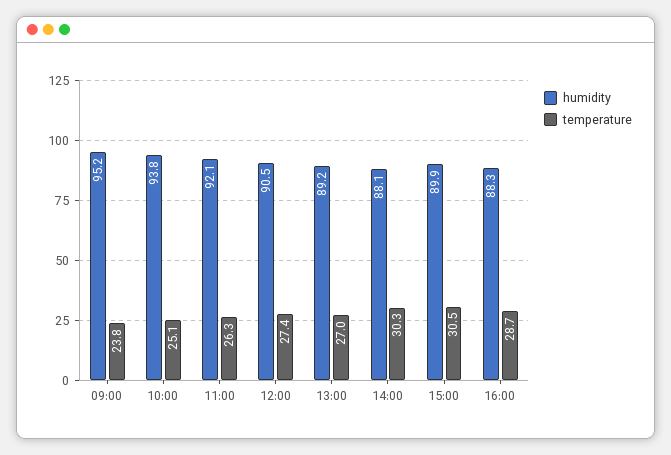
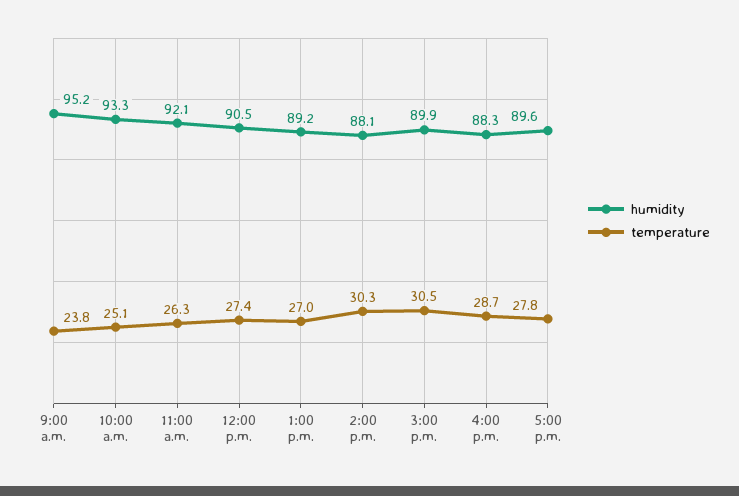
humidity, 10:00: 93.8 -> 93.3
humidity, 5:00 p.m.: none -> 89.6
temperature, 5:00 p.m.: none -> 27.8

